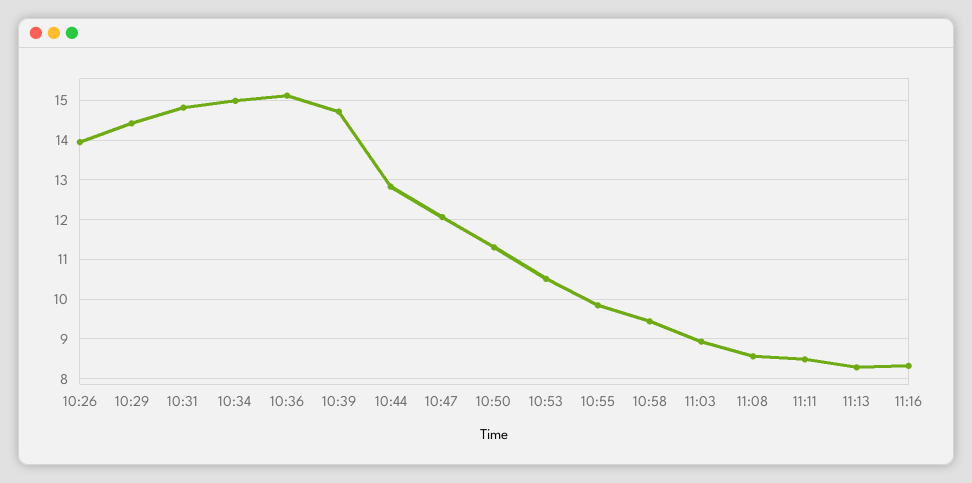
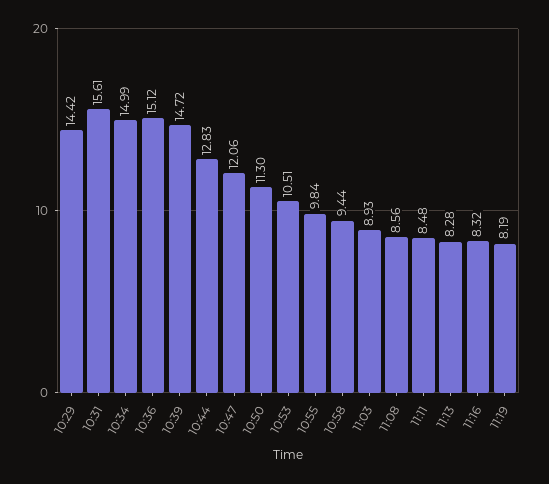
10:26: 14 -> none
10:31: 14.8 -> 15.61
11:19: none -> 8.19

